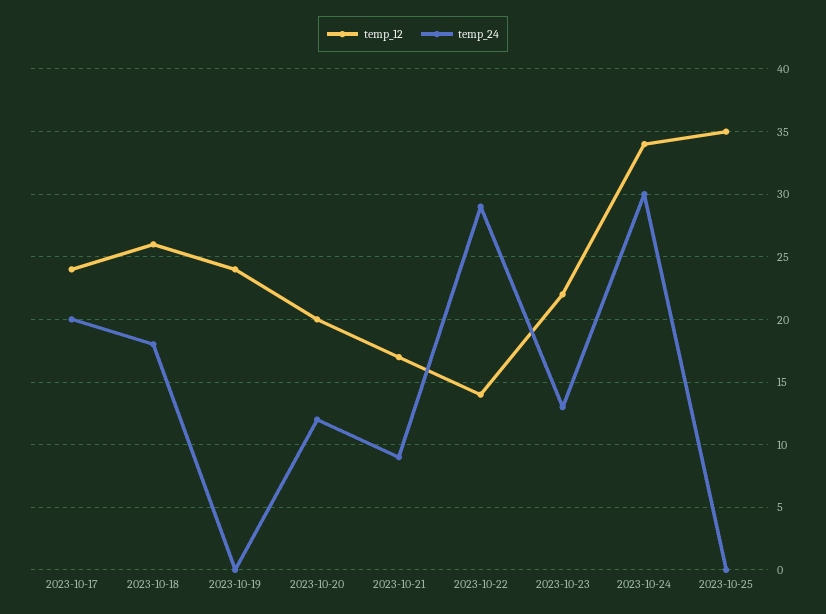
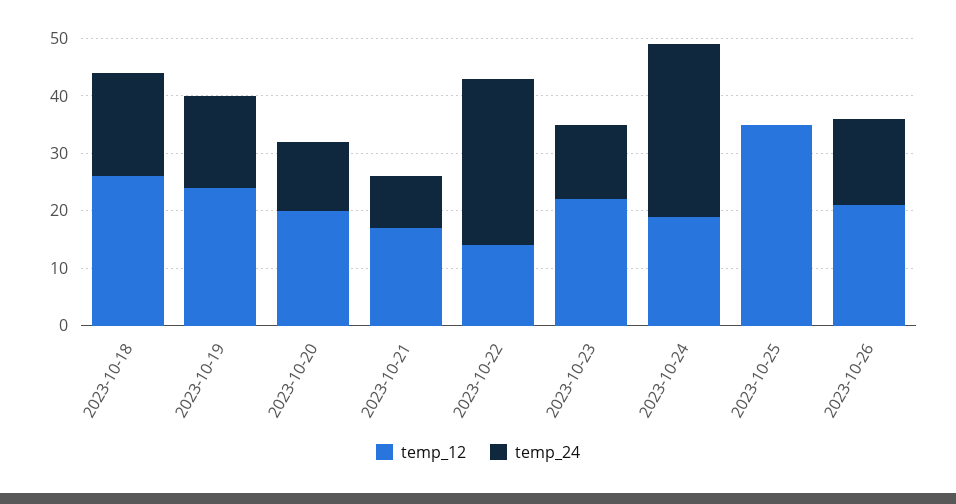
temp_12, 2023-10-17: 24 -> none
temp_24, 2023-10-17: 20 -> none
temp_24, 2023-10-19: 0 -> 15
temp_12, 2023-10-24: 34 -> 20
temp_12, 2023-10-26: none -> 20
temp_24, 2023-10-26: none -> 15

